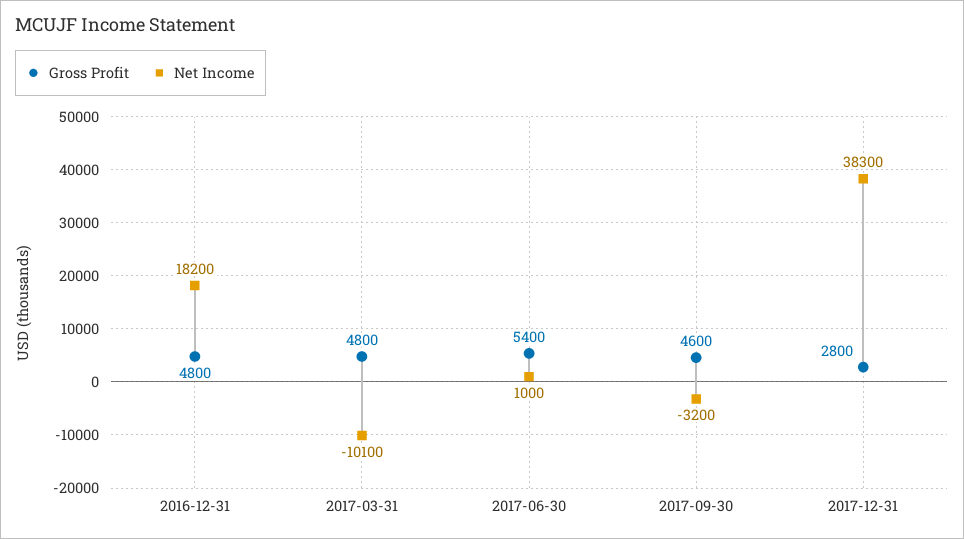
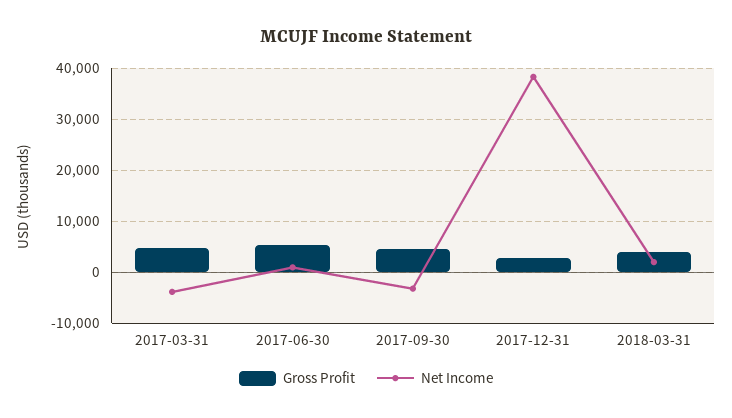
Gross Profit, 2016-12-31: 4800 -> none
Net Income, 2016-12-31: 18200 -> none
Net Income, 2017-03-31: -10100 -> -4000
Gross Profit, 2018-03-31: none -> 4000
Net Income, 2018-03-31: none -> 2000

